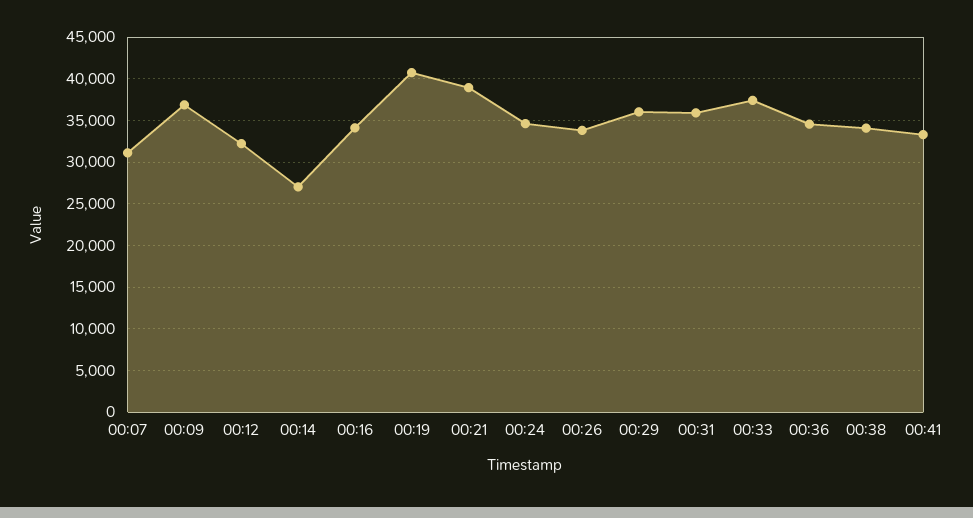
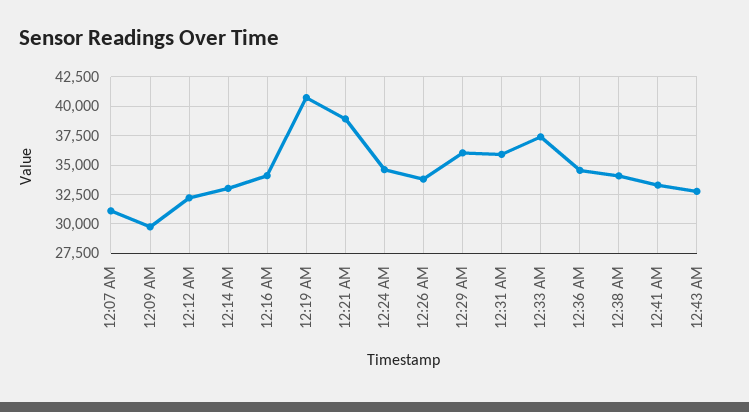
00:09: 37000 -> 30000
00:14: 27000 -> 32500
12:43 AM: none -> 32500

